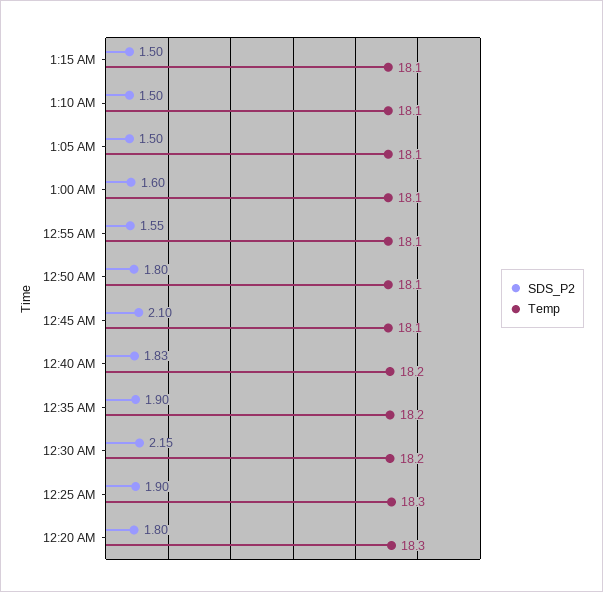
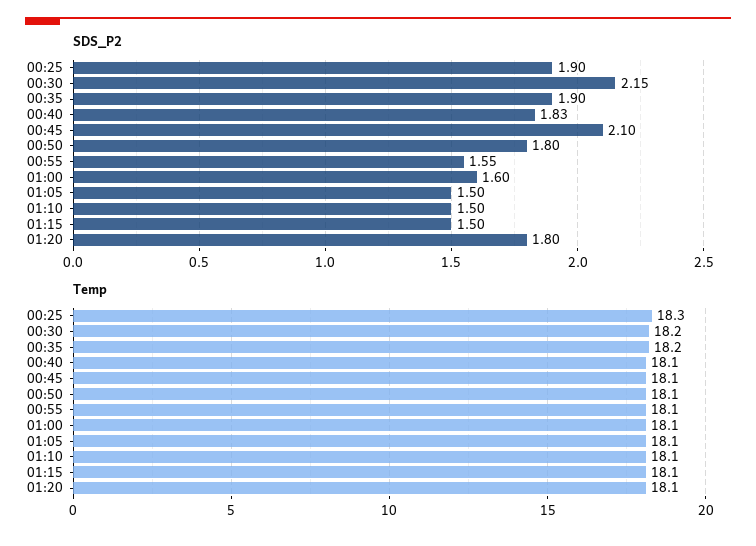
Temp, 12:40 AM: 18.2 -> 18.1
SDS_P2, 12:20 AM: 1.8 -> none
Temp, 12:20 AM: 18.3 -> none
SDS_P2, 01:20: none -> 1.8
Temp, 01:20: none -> 18.1

